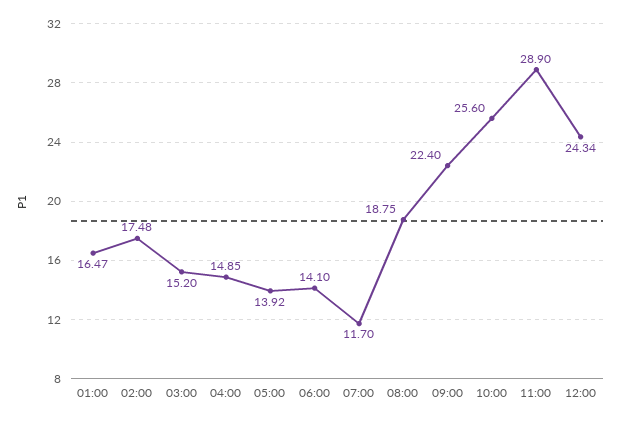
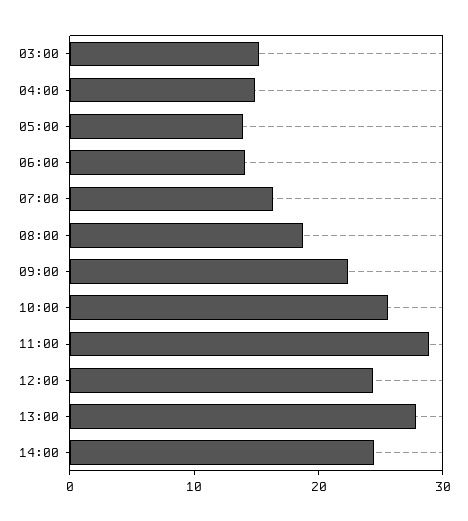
01:00: 16.47 -> none
02:00: 17.48 -> none
07:00: 11.7 -> 16
13:00: none -> 28
14:00: none -> 24

